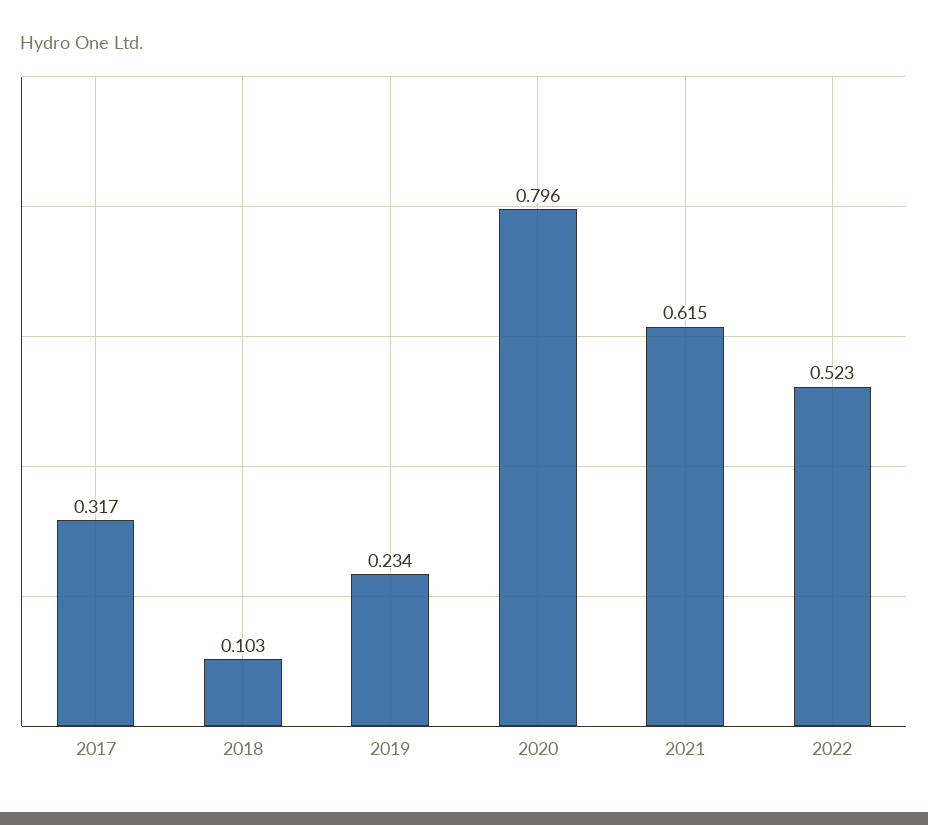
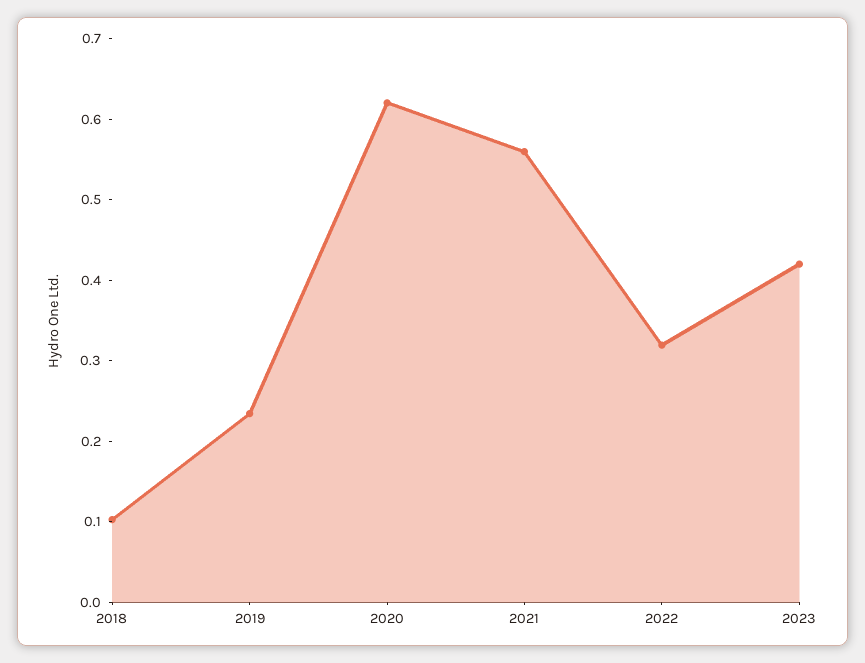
2017: 0.317 -> none
2020: 0.796 -> 0.62
2021: 0.615 -> 0.56
2022: 0.523 -> 0.32
2023: none -> 0.42

